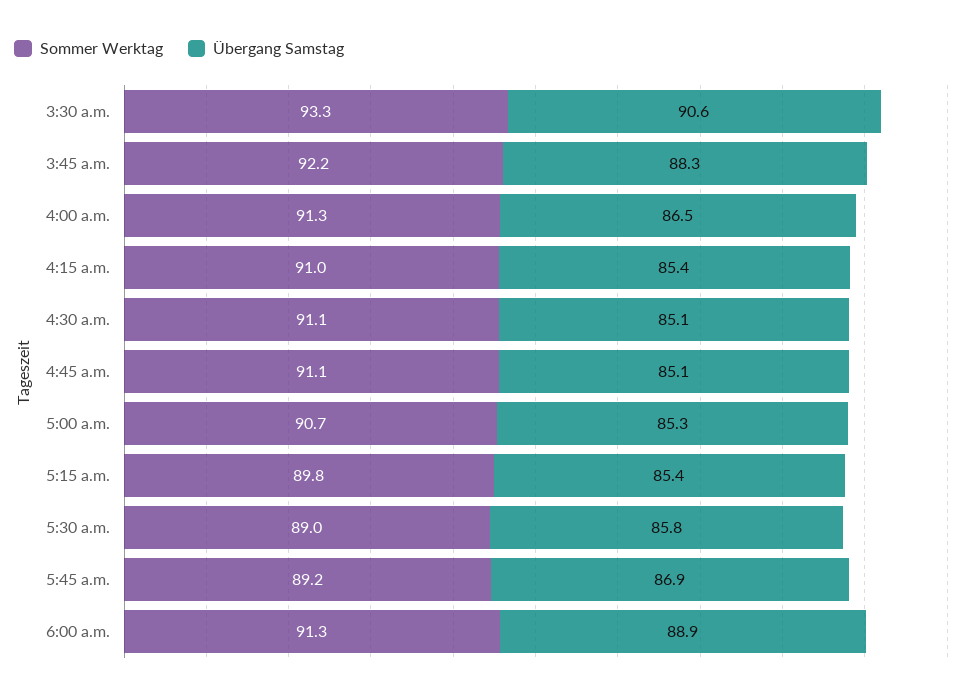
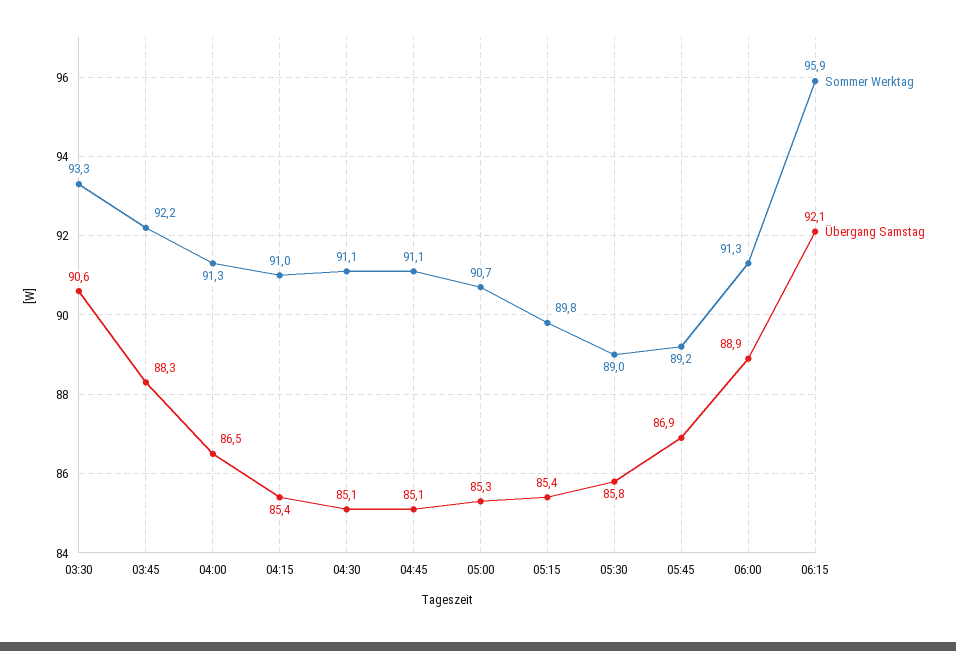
Sommer Werktag, 06:15: none -> 95.9
Übergang Samstag, 06:15: none -> 92.1

